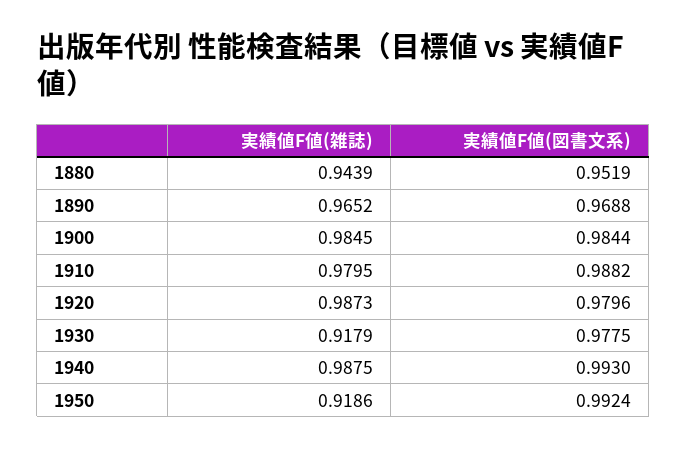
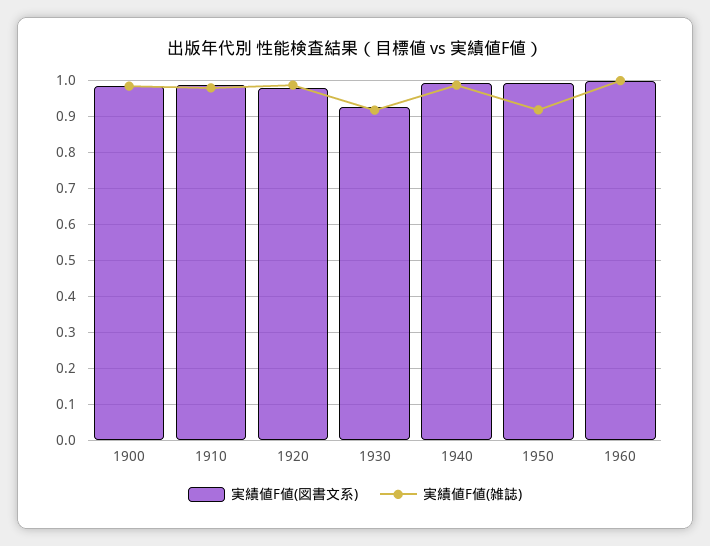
実績値F値(雑誌), 1880: 0.9439 -> none
実績値F値(図書文系), 1880: 0.9519 -> none
実績値F値(雑誌), 1890: 0.9652 -> none
実績値F値(図書文系), 1890: 0.9688 -> none
実績値F値(図書文系), 1930: 0.9775 -> 0.92
実績値F値(図書文系), 1960: none -> 1
実績値F値(雑誌), 1960: none -> 1

